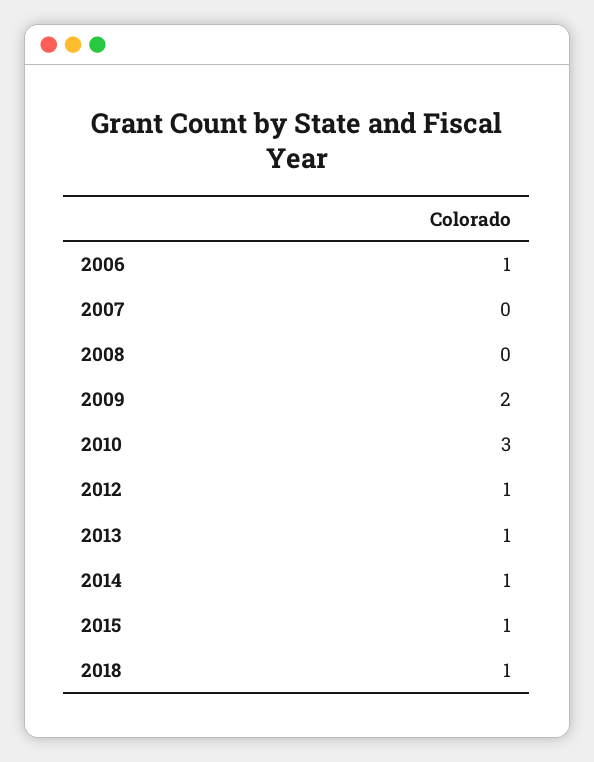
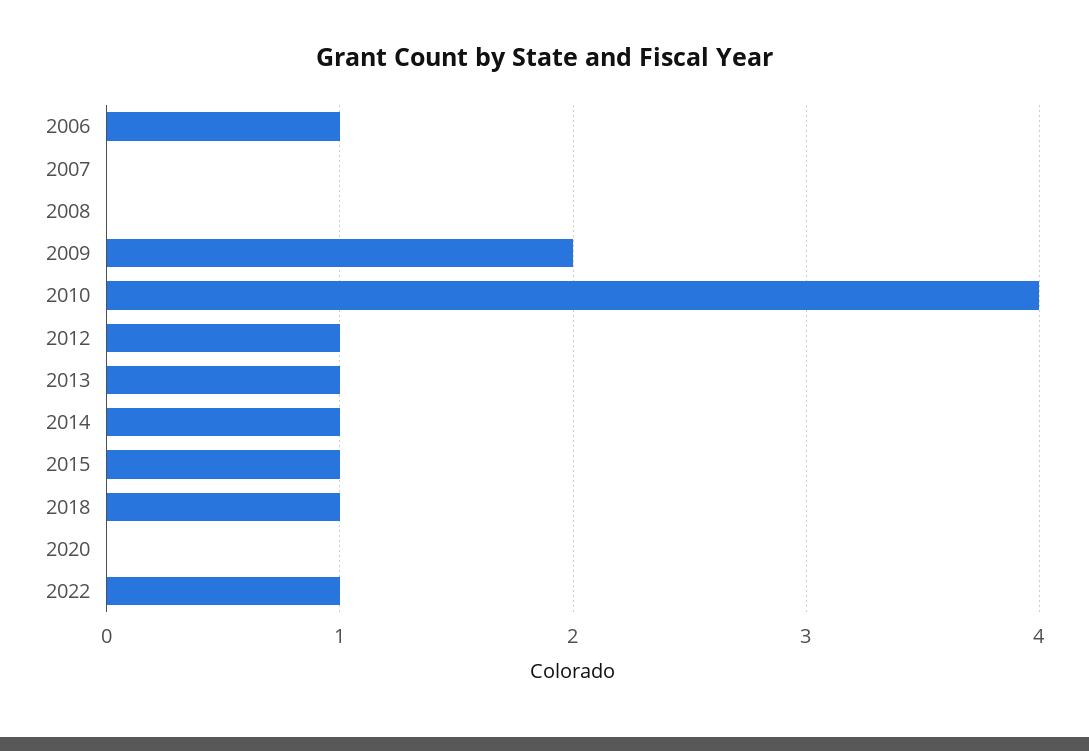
2010: 3 -> 4
2020: none -> 0
2022: none -> 1

